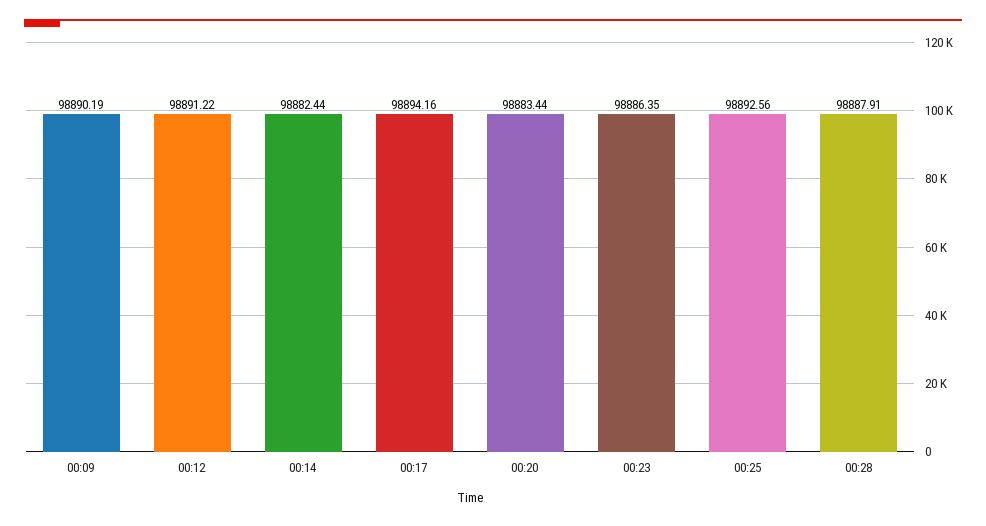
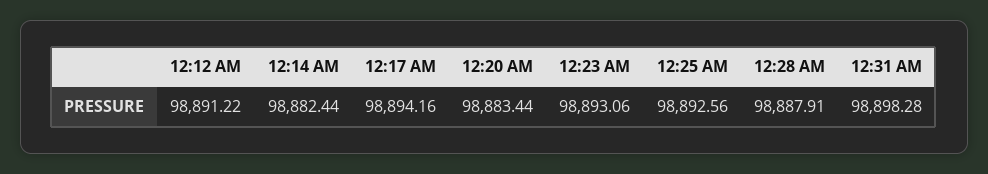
00:09: 98890.19 -> none
00:23: 98886.35 -> 98893.06
12:31 AM: none -> 98898.28

